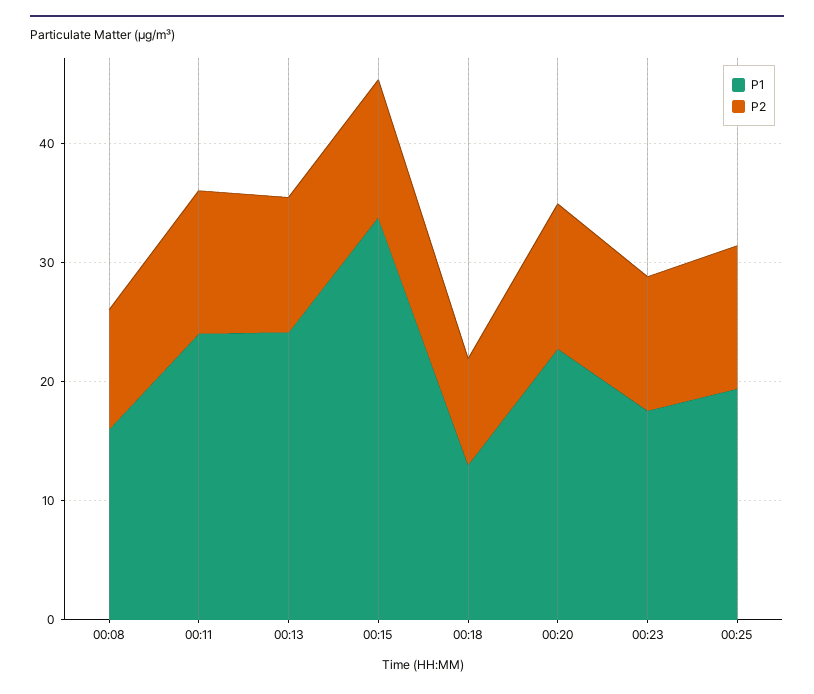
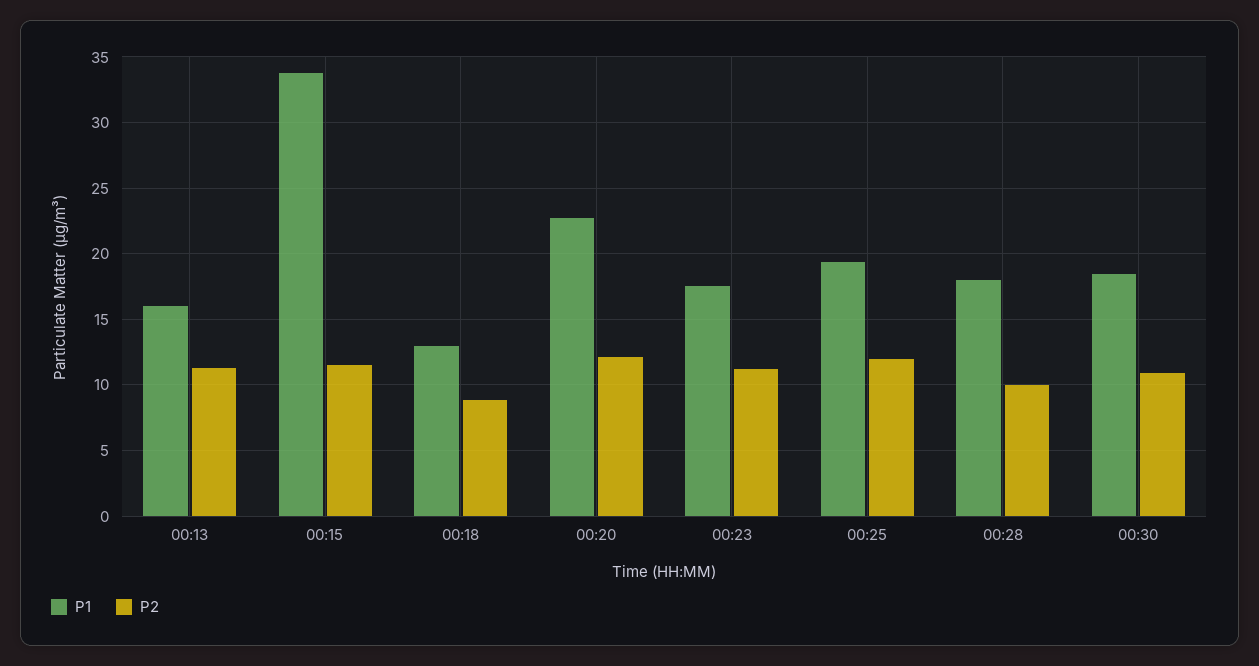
P1, 00:08: 16 -> none
P2, 00:08: 10 -> none
P1, 00:11: 24 -> none
P2, 00:11: 12 -> none
P1, 00:13: 24 -> 16
P1, 00:28: none -> 18
P2, 00:28: none -> 10
P1, 00:30: none -> 18.5
P2, 00:30: none -> 11

